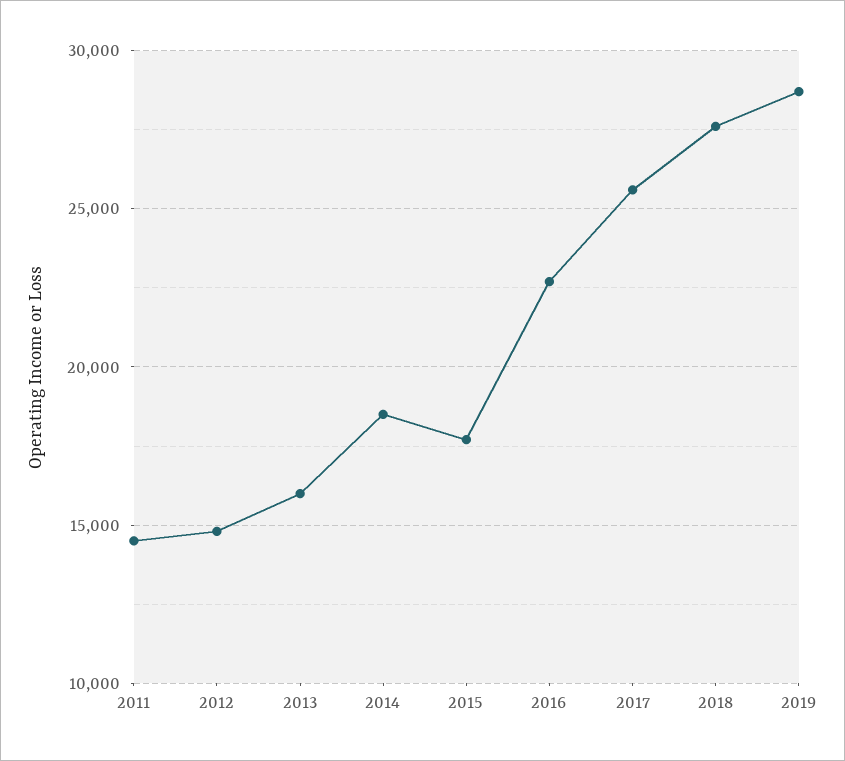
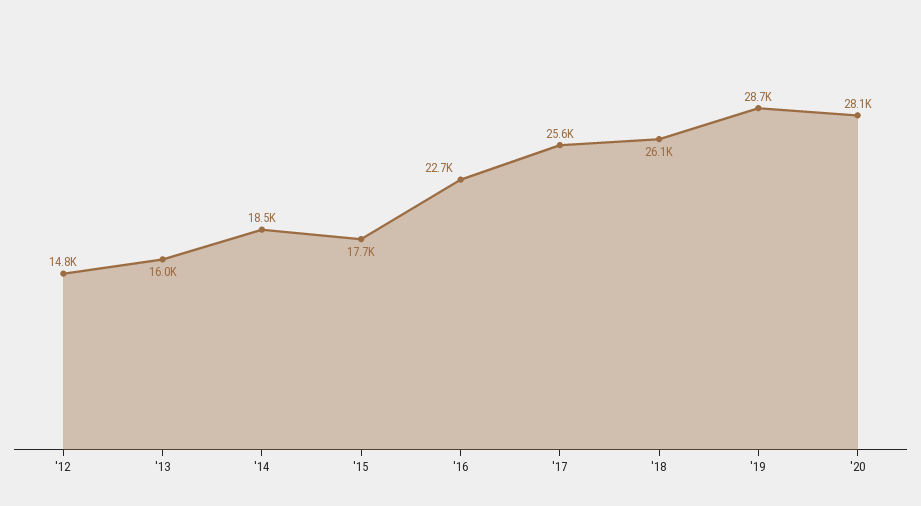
2011: 14500 -> none
2018: 27500 -> 26100
'20: none -> 28100

